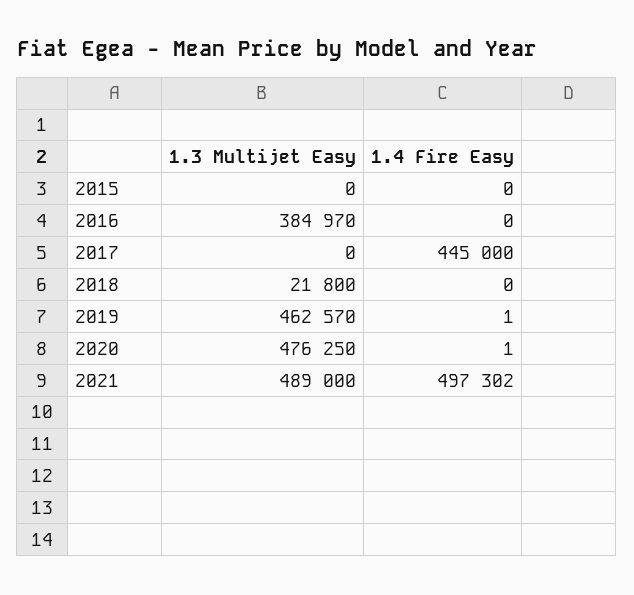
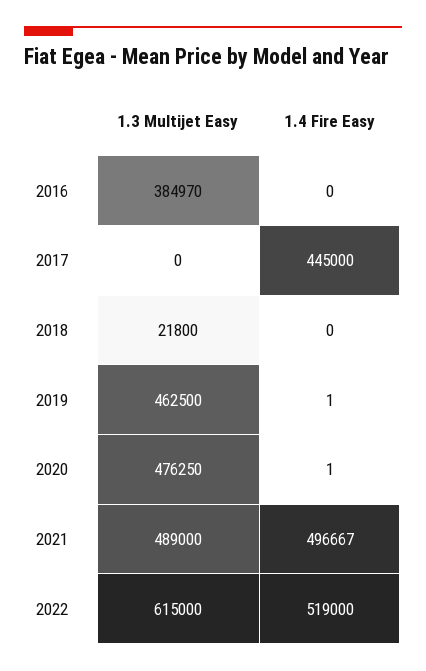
1.3 Multijet Easy, 2015: 0 -> none
1.4 Fire Easy, 2015: 0 -> none
1.3 Multijet Easy, 2019: 462570 -> 462500
1.4 Fire Easy, 2021: 497302 -> 496667
1.3 Multijet Easy, 2022: none -> 615000
1.4 Fire Easy, 2022: none -> 519000

